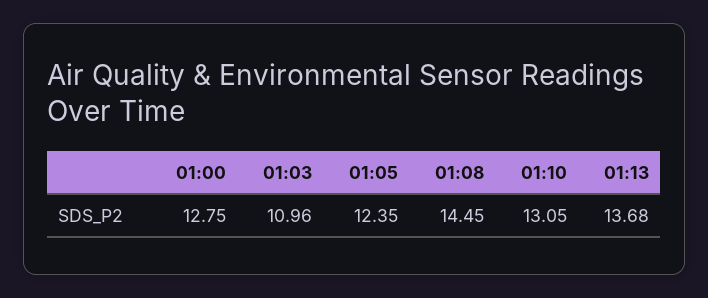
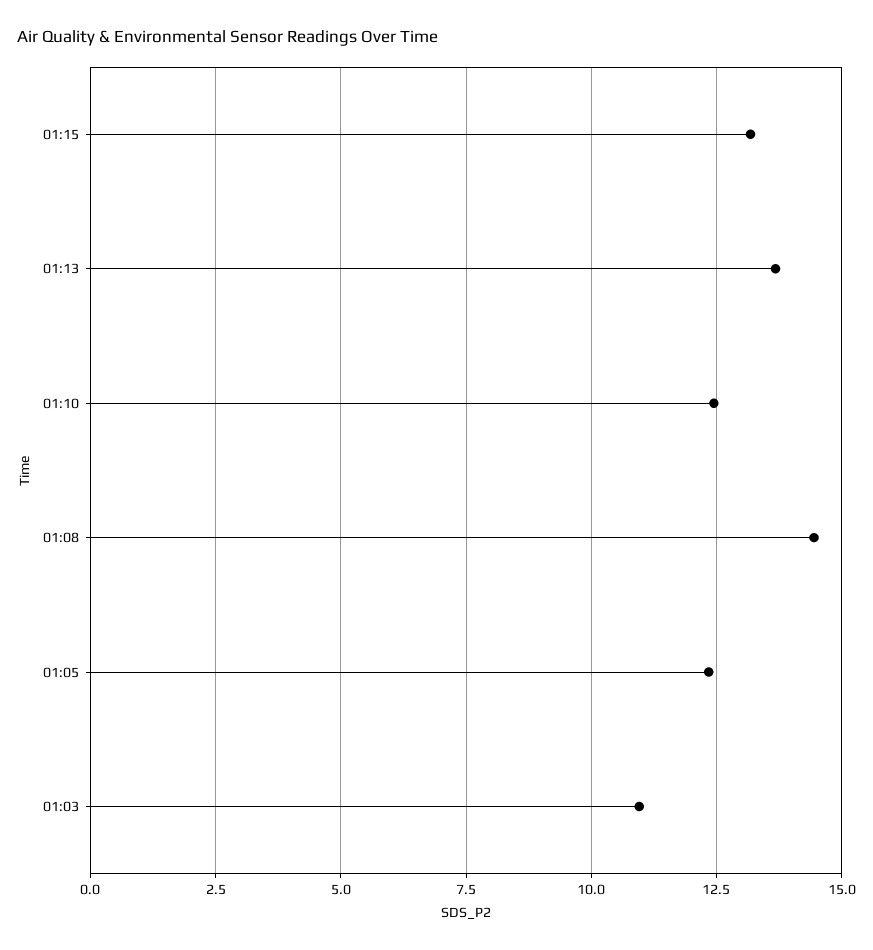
01:00: 12.75 -> none
01:10: 13.05 -> 12.5
01:15: none -> 13.25

